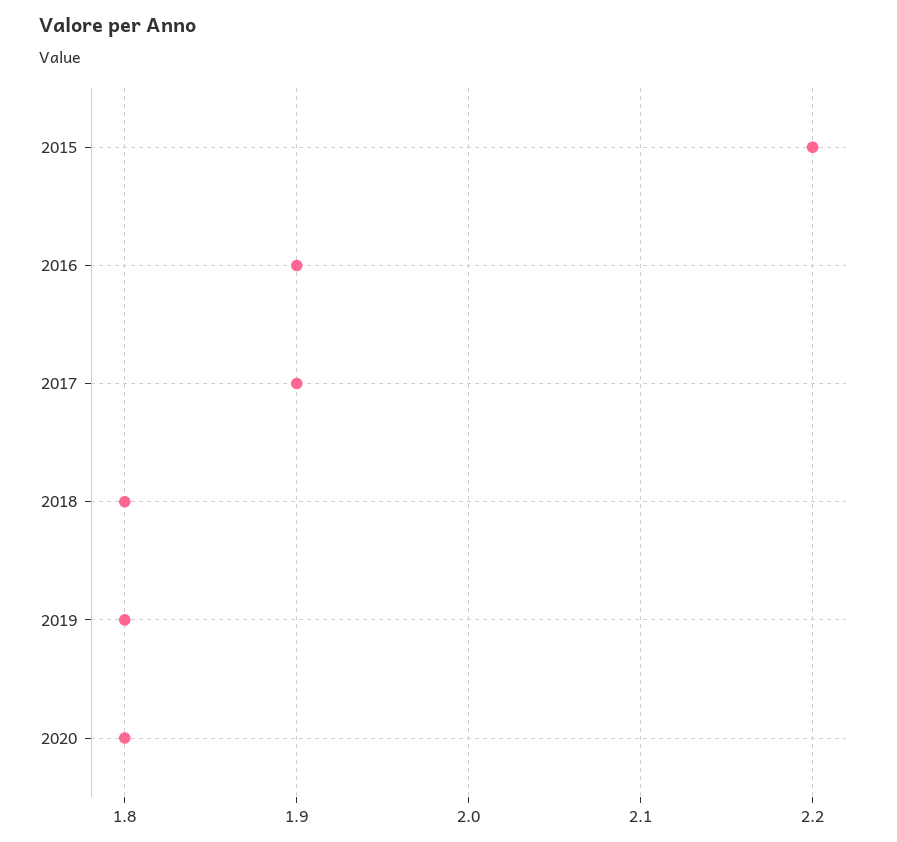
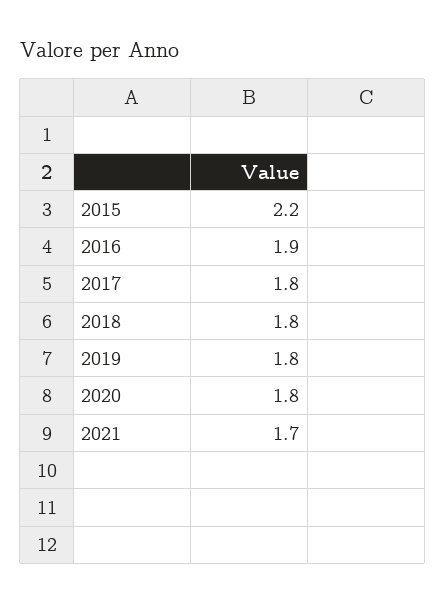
2017: 1.9 -> 1.8
2021: none -> 1.7

